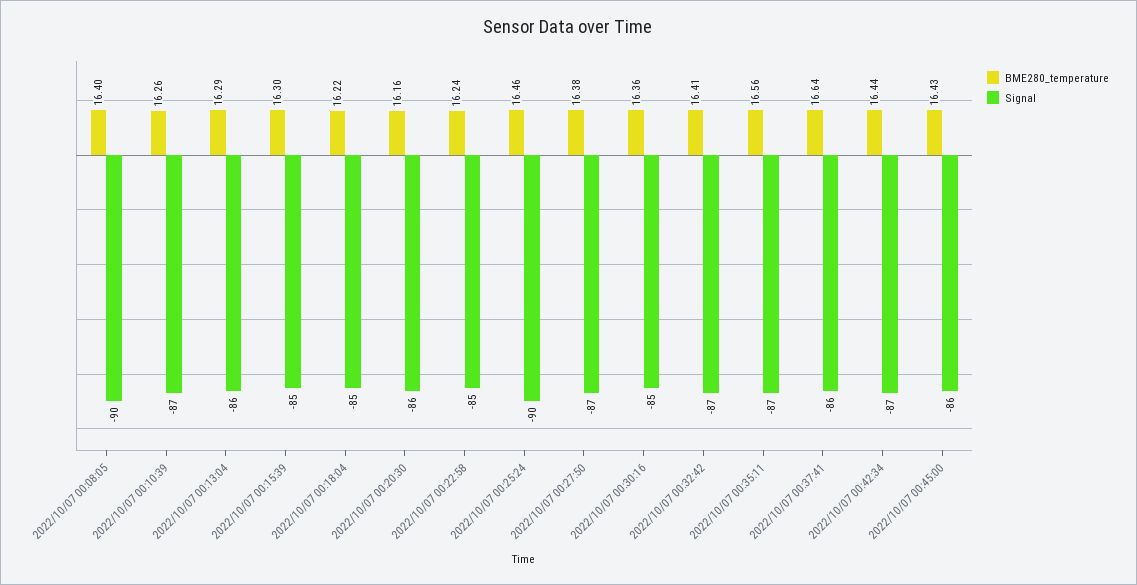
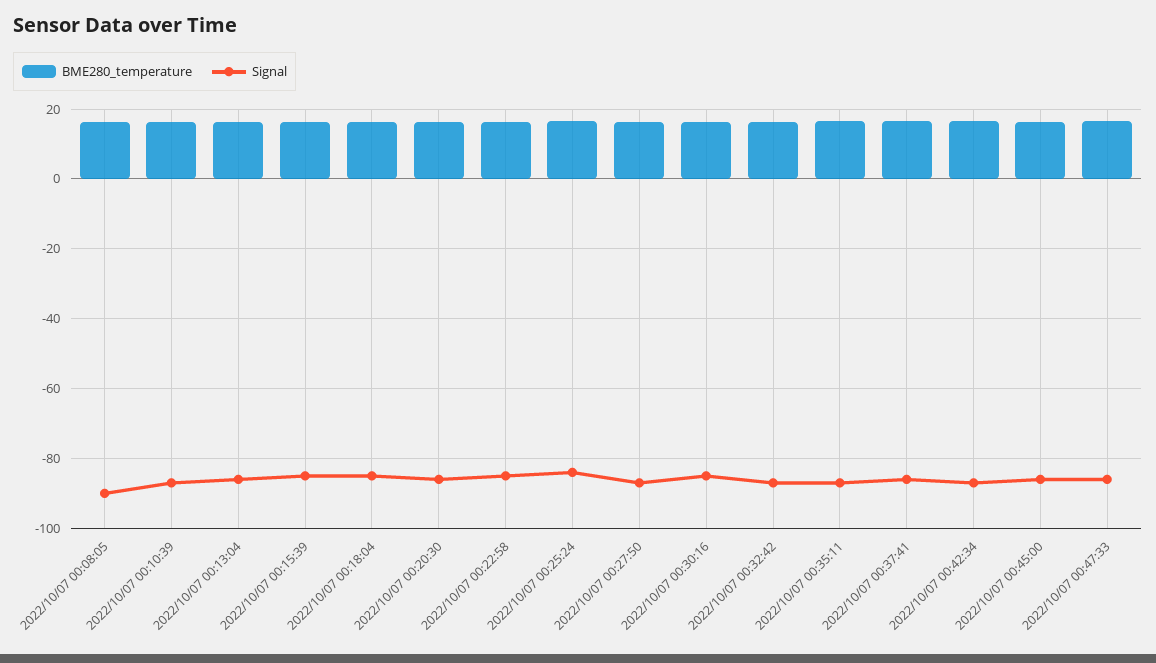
Signal, 2022/10/07 00:25:24: -90 -> -84
BME280_temperature, 2022/10/07 00:47:33: none -> 16
Signal, 2022/10/07 00:47:33: none -> -86

